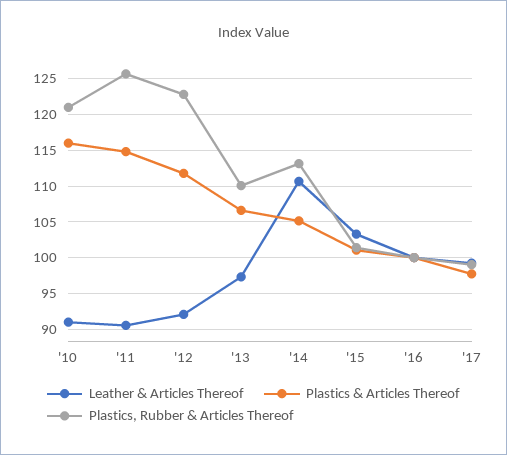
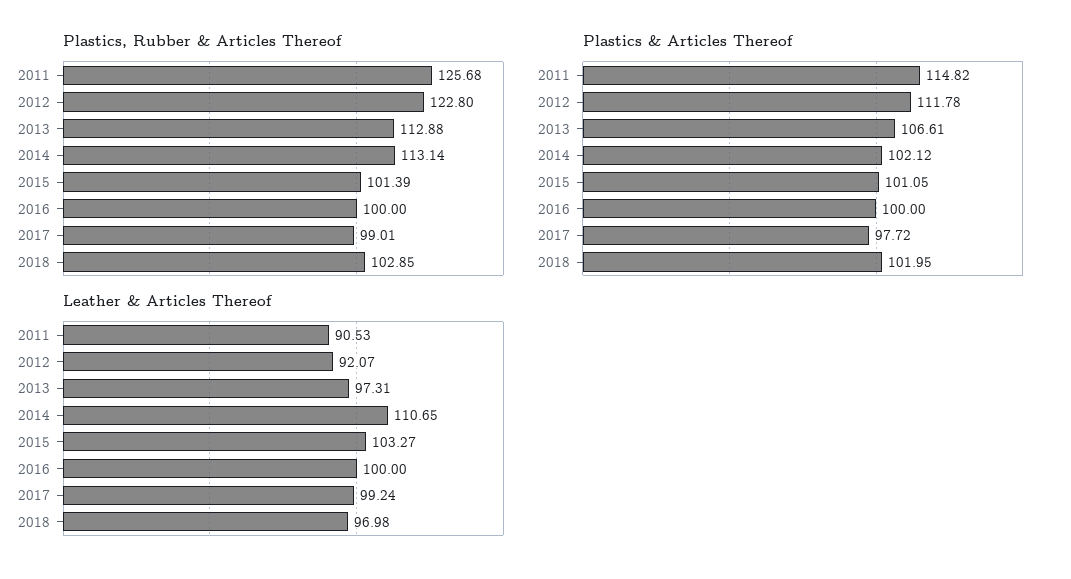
Leather & Articles Thereof, '10: 91 -> none
Plastics & Articles Thereof, '10: 116 -> none
Plastics, Rubber & Articles Thereof, '10: 121 -> none
Plastics, Rubber & Articles Thereof, '13: 110 -> 112.88
Plastics & Articles Thereof, '14: 105 -> 102.12
Plastics, Rubber & Articles Thereof, 2018: none -> 102.85
Plastics & Articles Thereof, 2018: none -> 101.95
Leather & Articles Thereof, 2018: none -> 96.98

